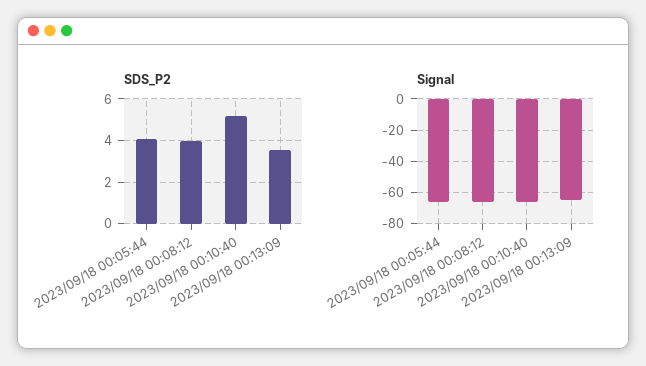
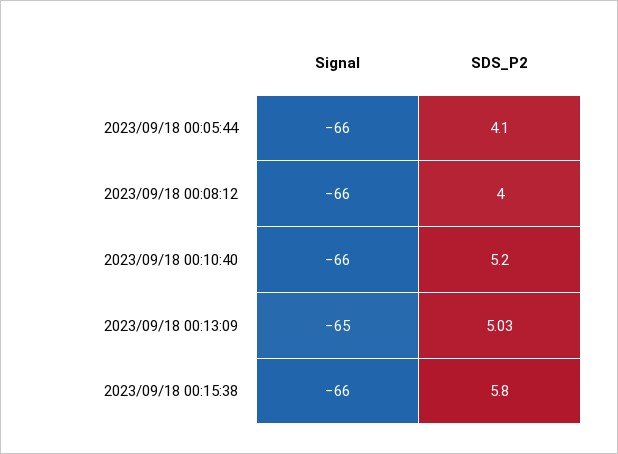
SDS_P2, 2023/09/18 00:13:09: 3.5 -> 5.03
Signal, 2023/09/18 00:15:38: none -> -66
SDS_P2, 2023/09/18 00:15:38: none -> 5.8

